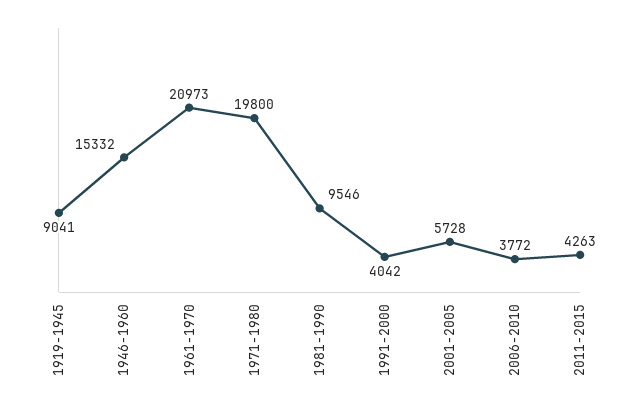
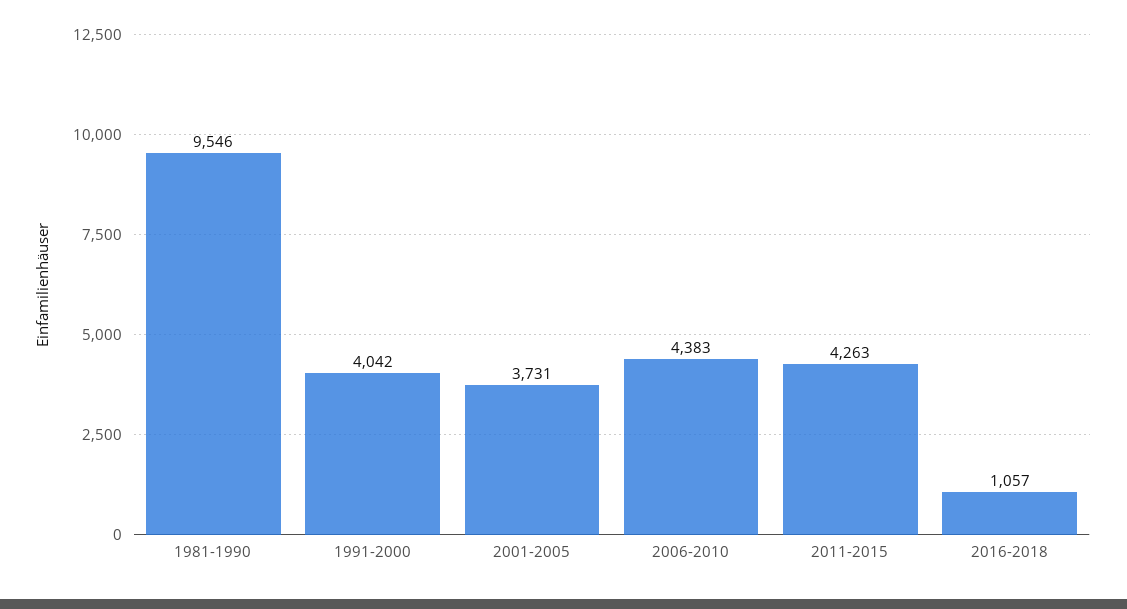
1919-1945: 9041 -> none
1946-1960: 15332 -> none
1961-1970: 20973 -> none
1971-1980: 19800 -> none
2001-2005: 5728 -> 3731
2006-2010: 3772 -> 4383
2016-2018: none -> 1057

